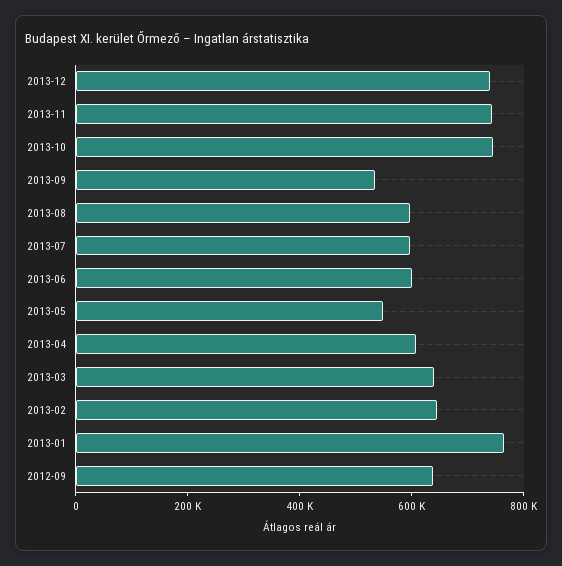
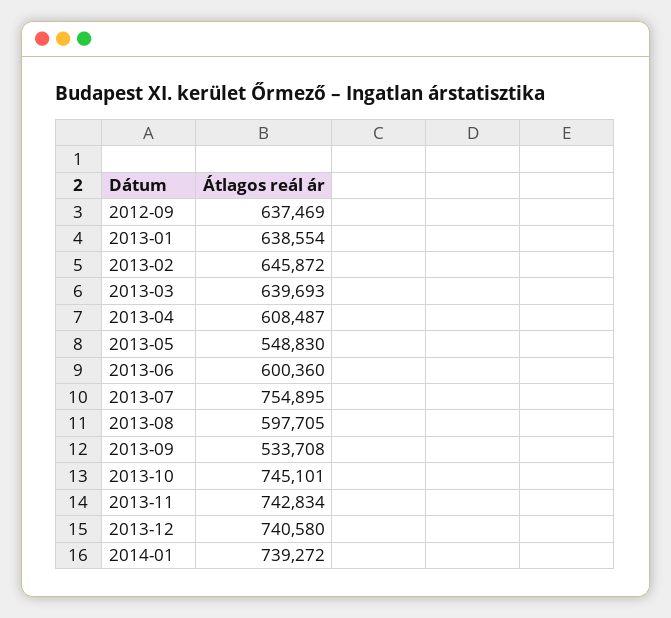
2013-07: 600000 -> 754895
2013-01: 750000 -> 638554
2014-01: none -> 739272

